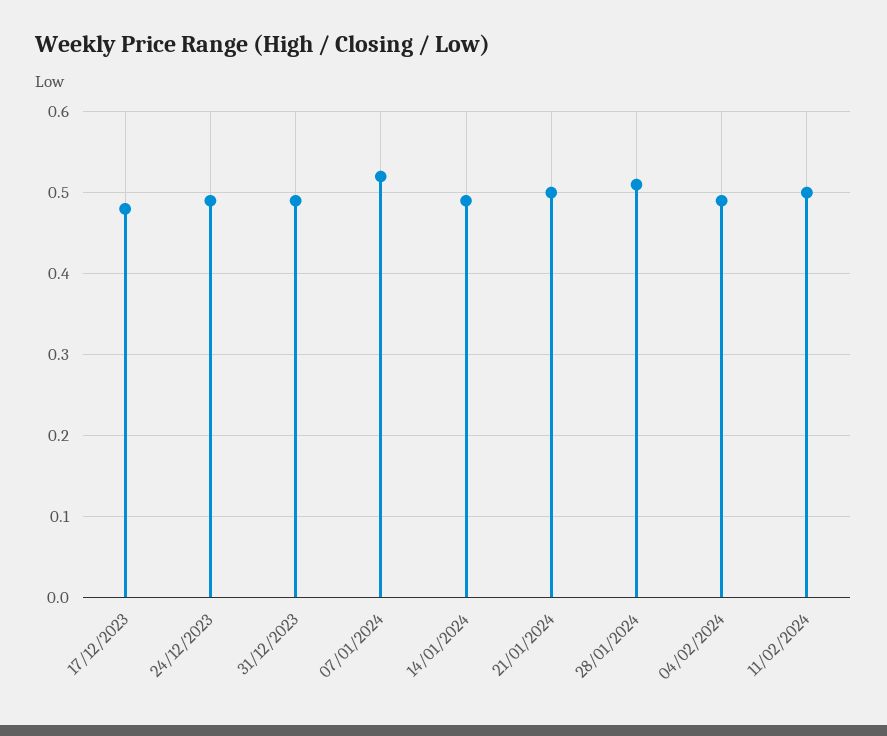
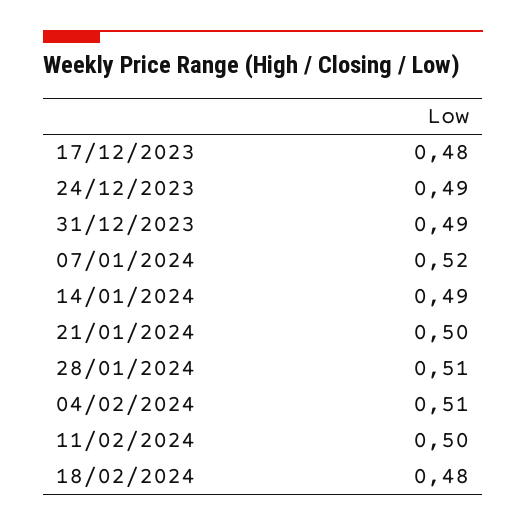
04/02/2024: 0.49 -> 0.51
18/02/2024: none -> 0.48

